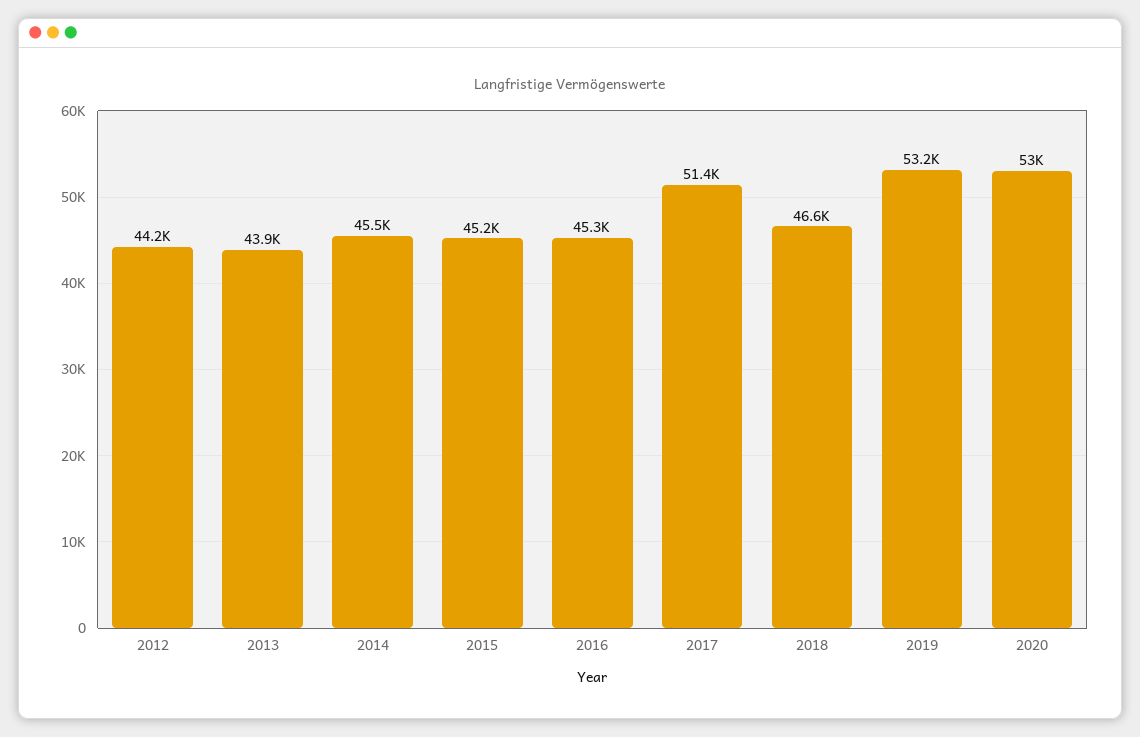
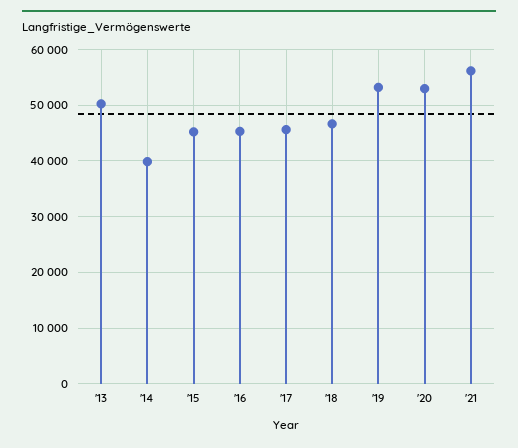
2012: 44200 -> none
2013: 43900 -> 50000
2014: 45500 -> 40000
2017: 51400 -> 46000
'21: none -> 56000

